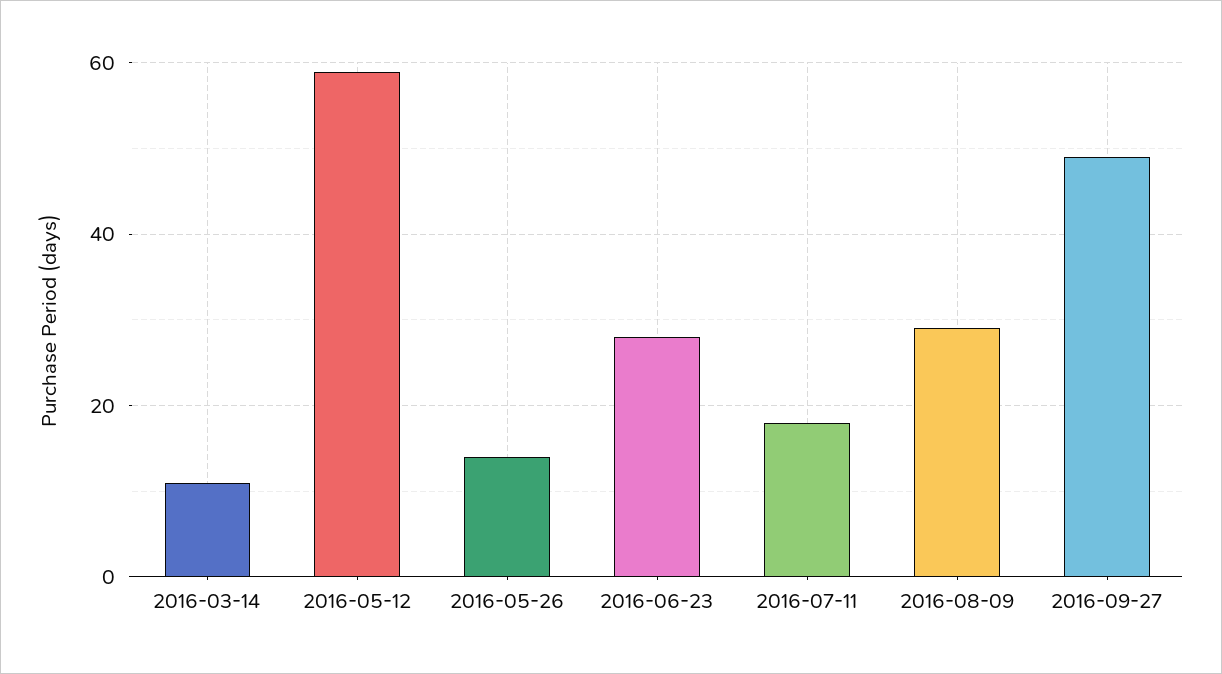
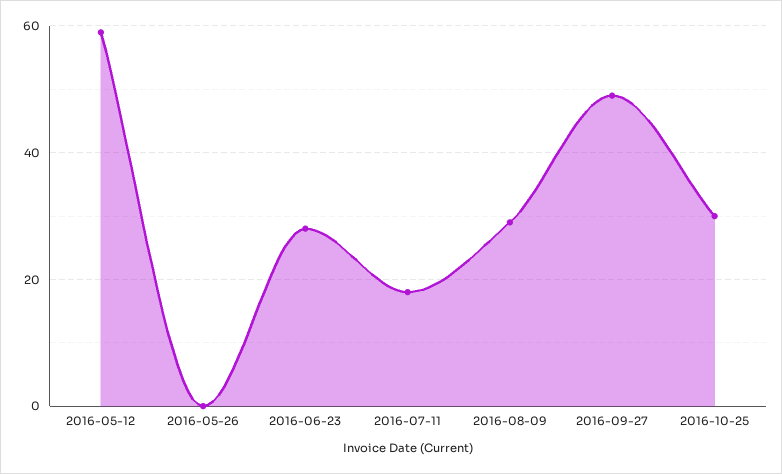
2016-03-14: 10 -> none
2016-05-26: 15 -> 0
2016-10-25: none -> 30

